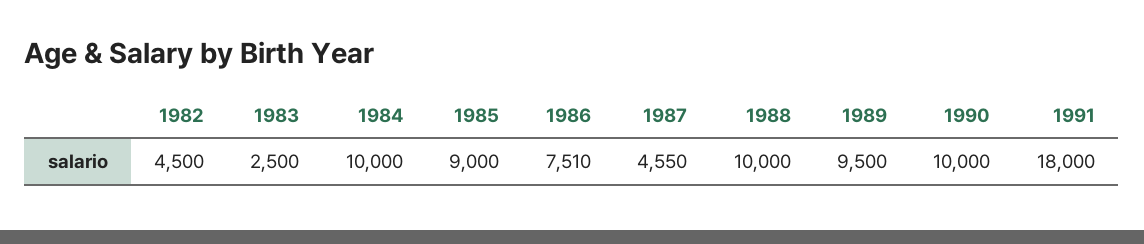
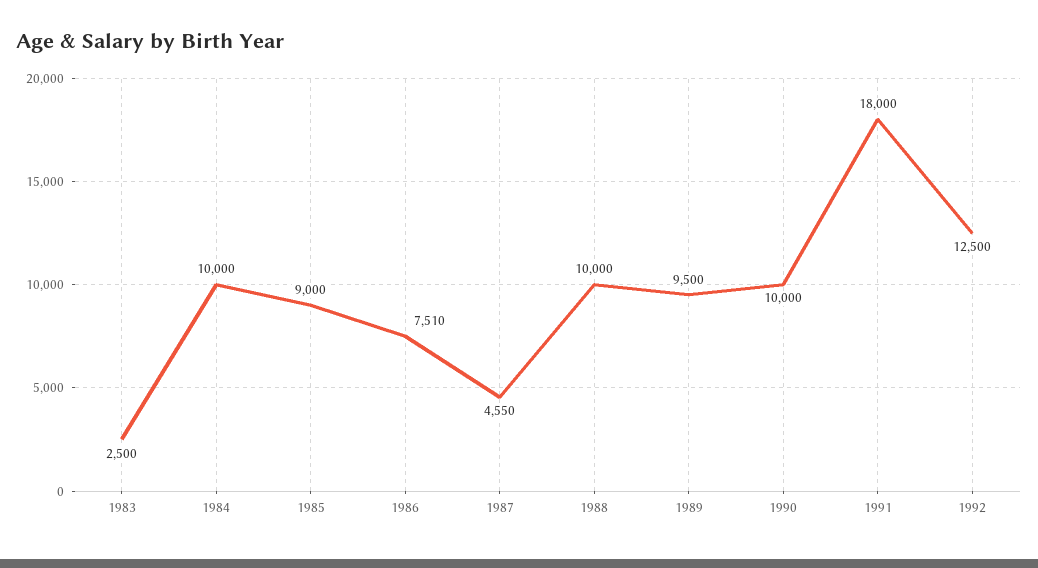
1982: 4500 -> none
1992: none -> 12500

